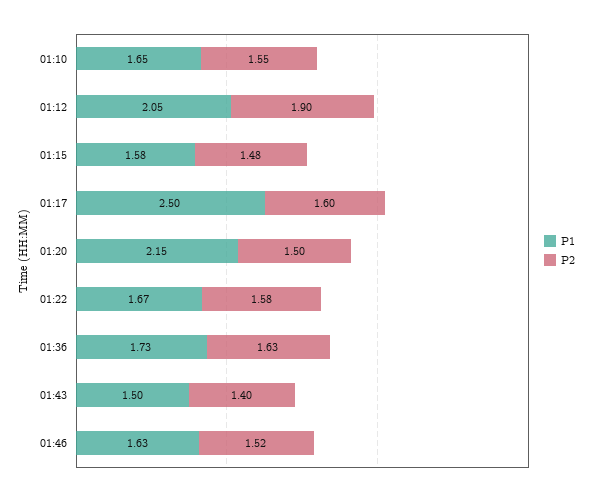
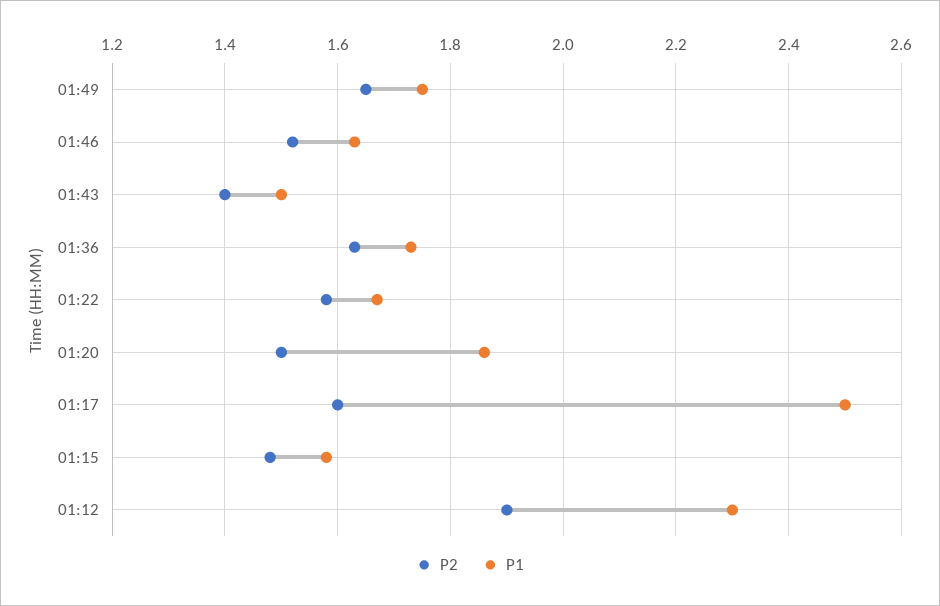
P1, 01:10: 1.65 -> none
P2, 01:10: 1.55 -> none
P1, 01:12: 2.05 -> 2.3
P1, 01:20: 2.15 -> 1.85
P2, 01:49: none -> 1.65
P1, 01:49: none -> 1.75

